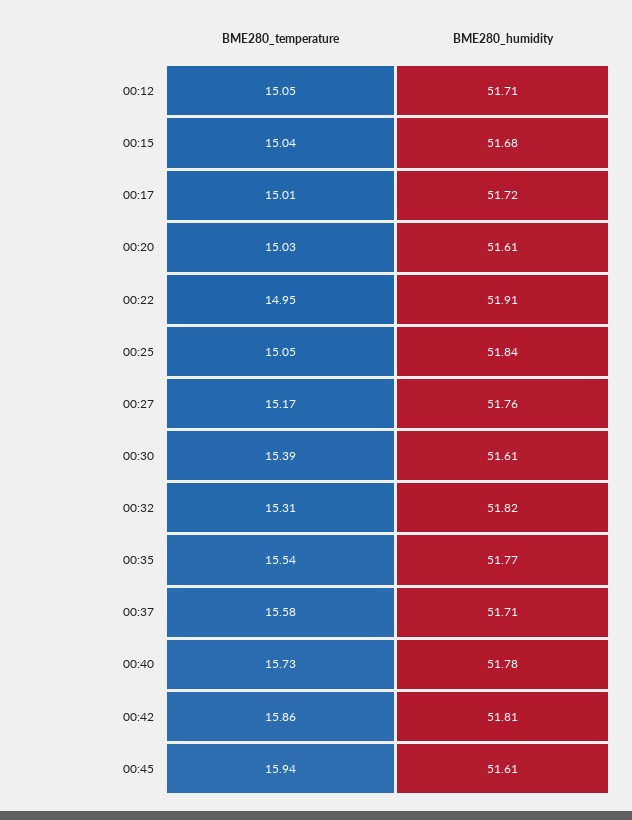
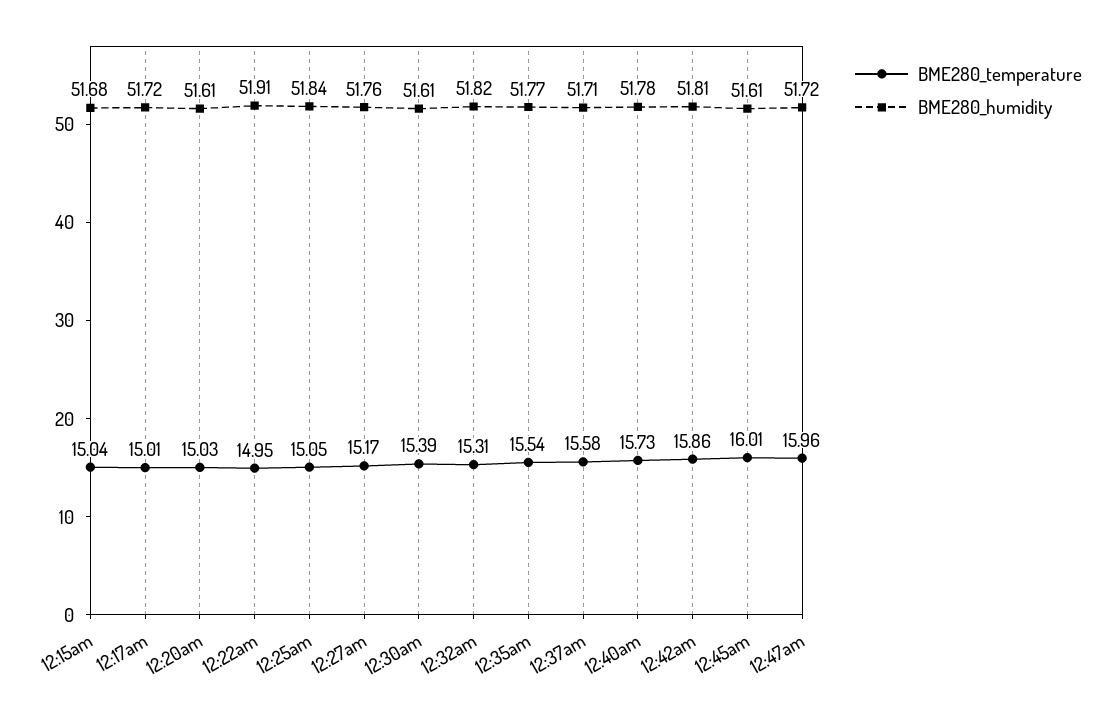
BME280_temperature, 00:12: 15.05 -> none
BME280_humidity, 00:12: 51.71 -> none
BME280_temperature, 00:45: 15.94 -> 16.01
BME280_temperature, 12:47am: none -> 15.96
BME280_humidity, 12:47am: none -> 51.72

